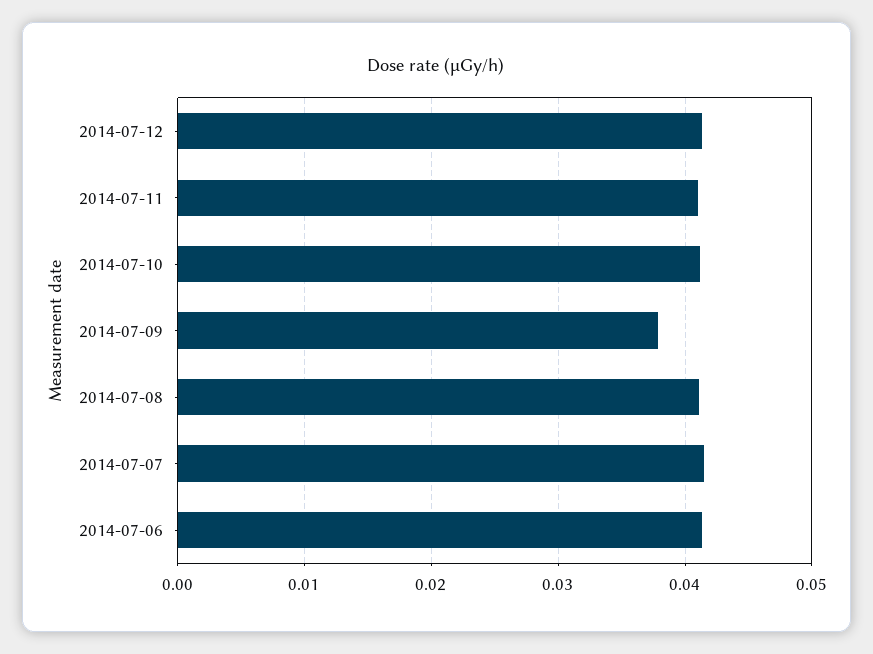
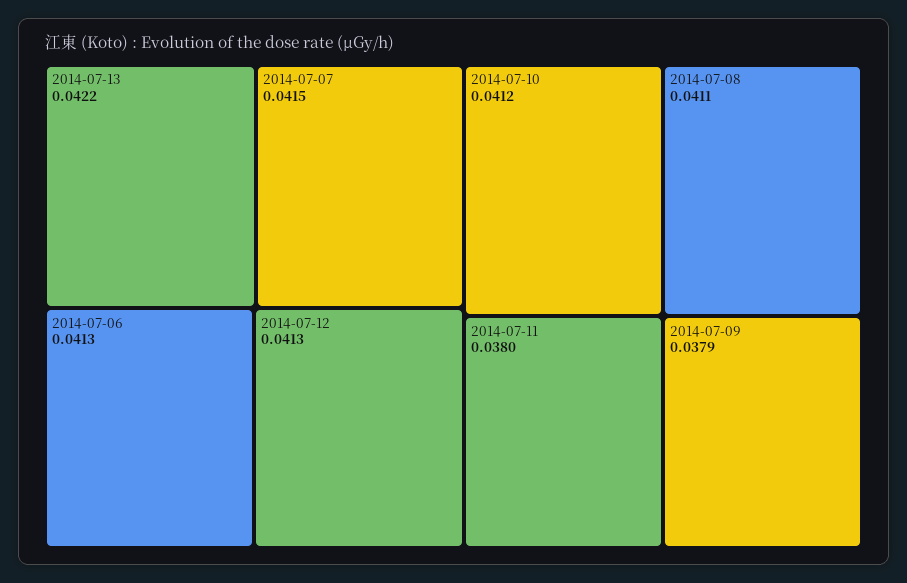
2014-07-11: 0.041 -> 0.038
2014-07-13: none -> 0.0422

